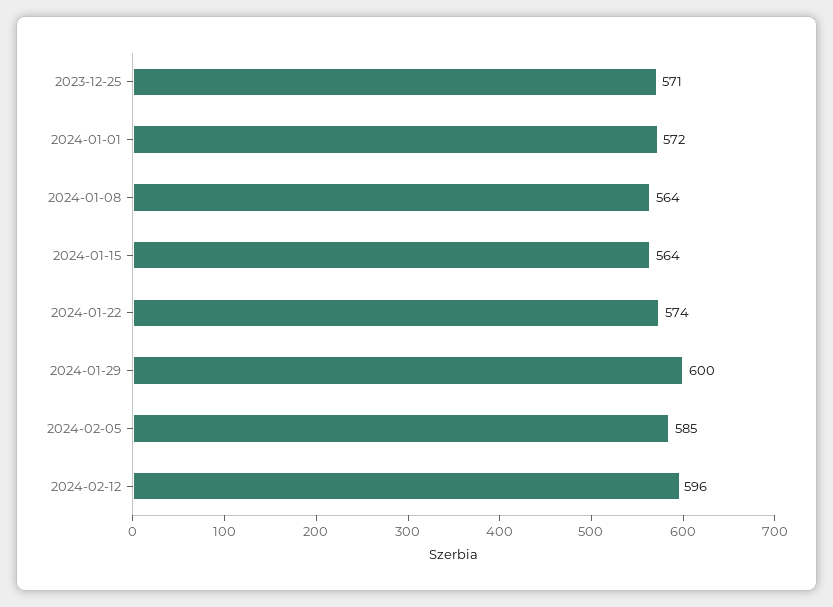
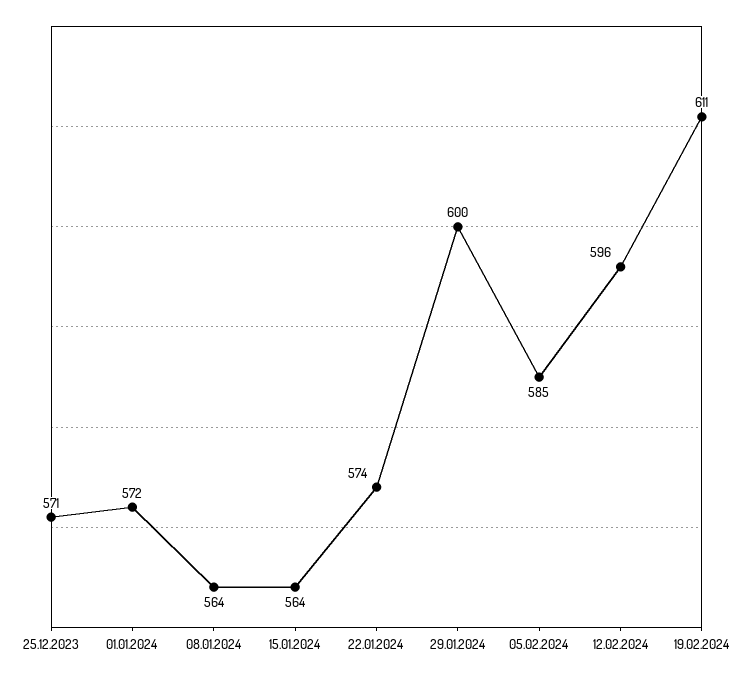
19.02.2024: none -> 611

